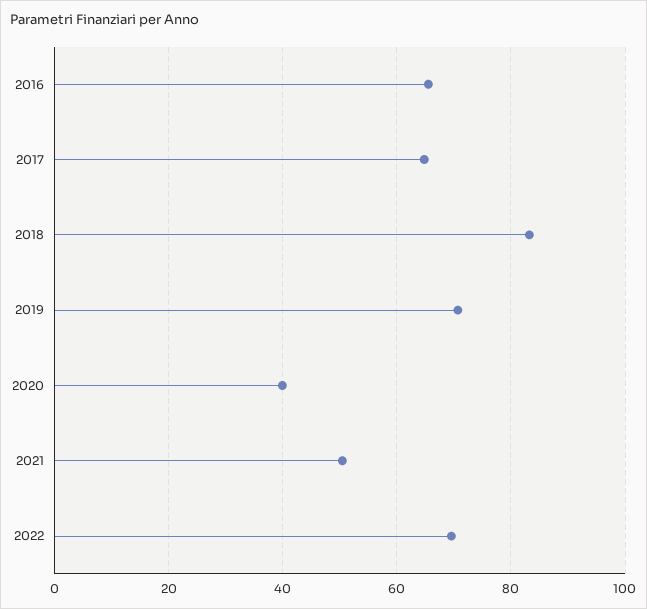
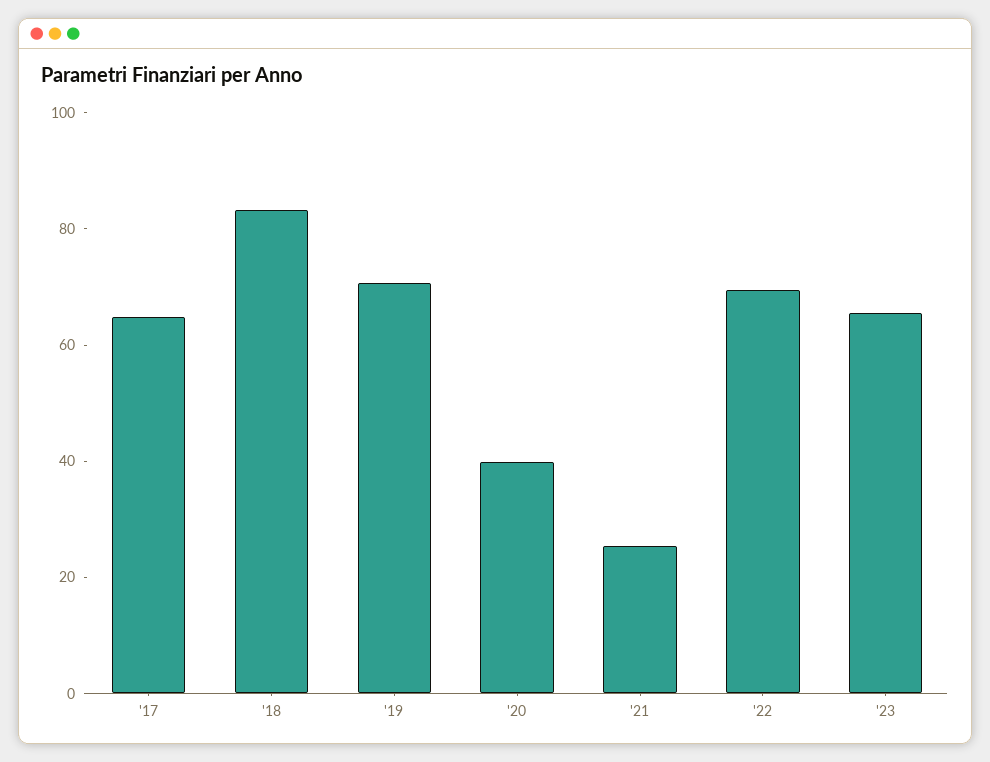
2016: 66 -> none
2021: 50 -> 25
'23: none -> 65

